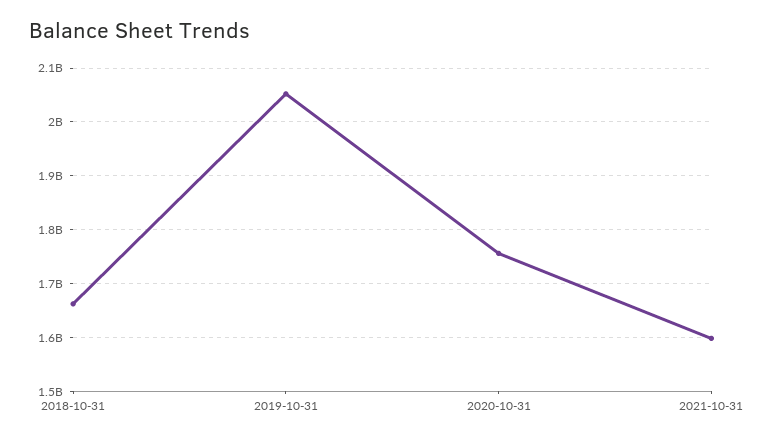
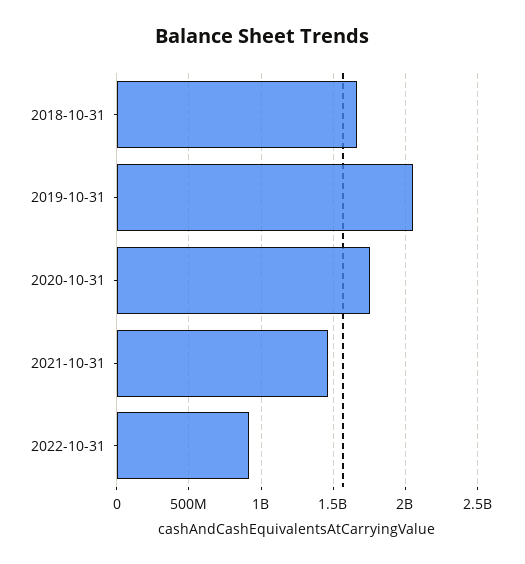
2021-10-31: 1600000000 -> 1450000000
2022-10-31: none -> 900000000

